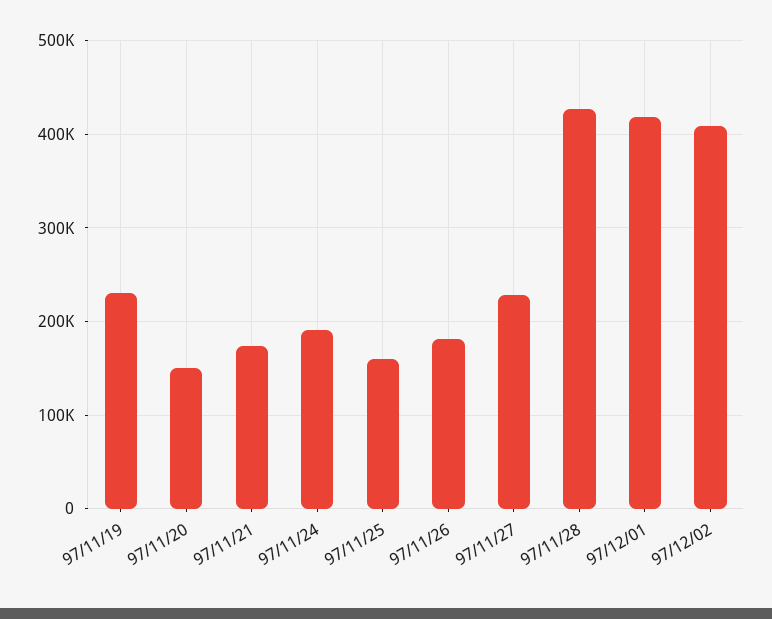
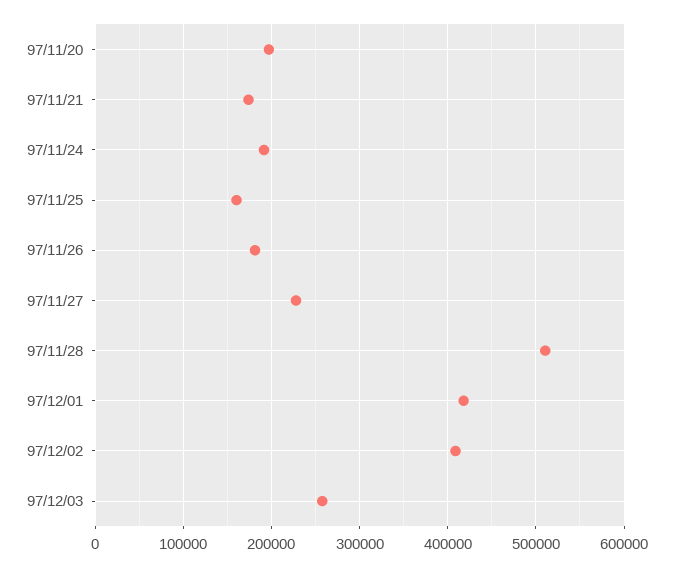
97/11/19: 230000 -> none
97/11/20: 150000 -> 200000
97/11/28: 430000 -> 510000
97/12/03: none -> 260000

